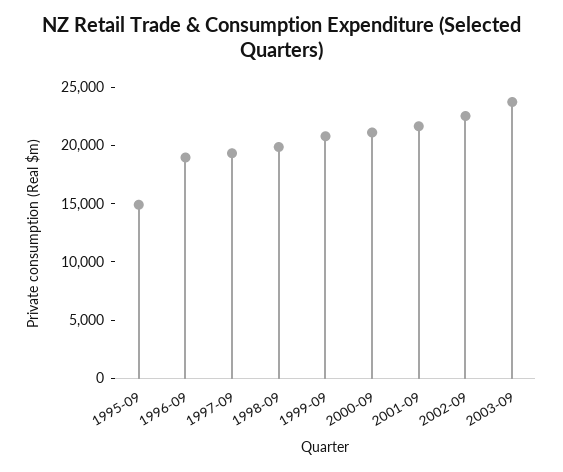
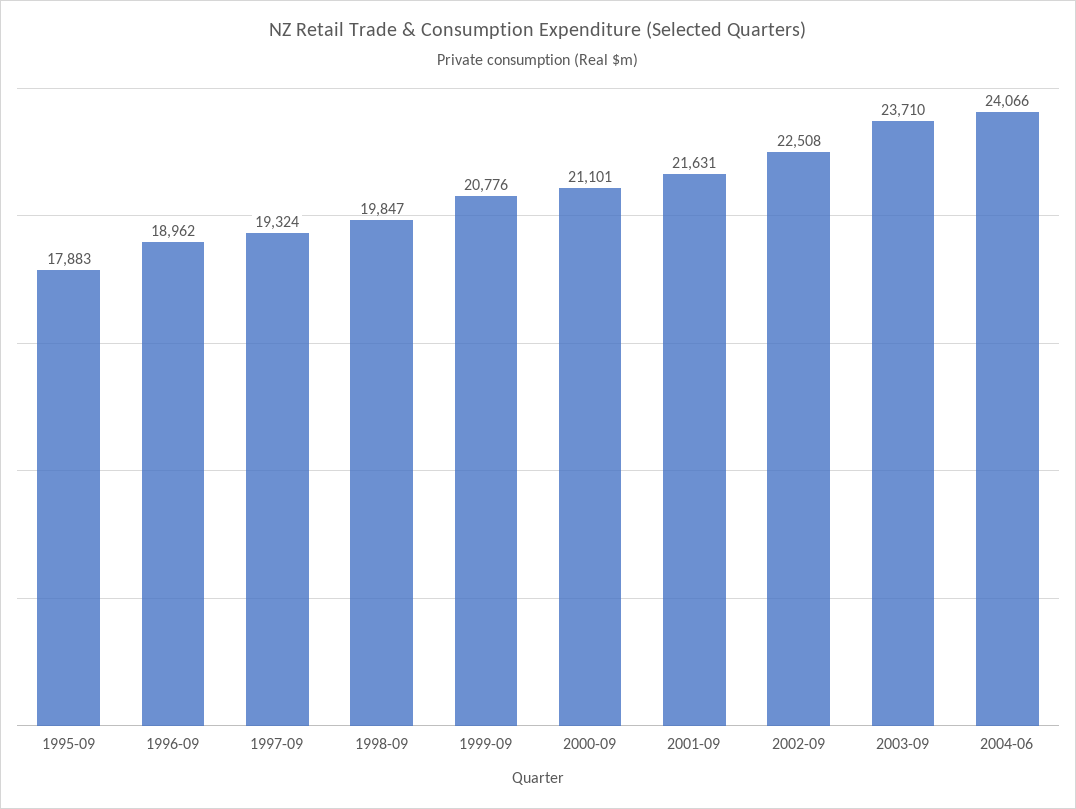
1995-09: 15000 -> 17883
2004-06: none -> 24066

